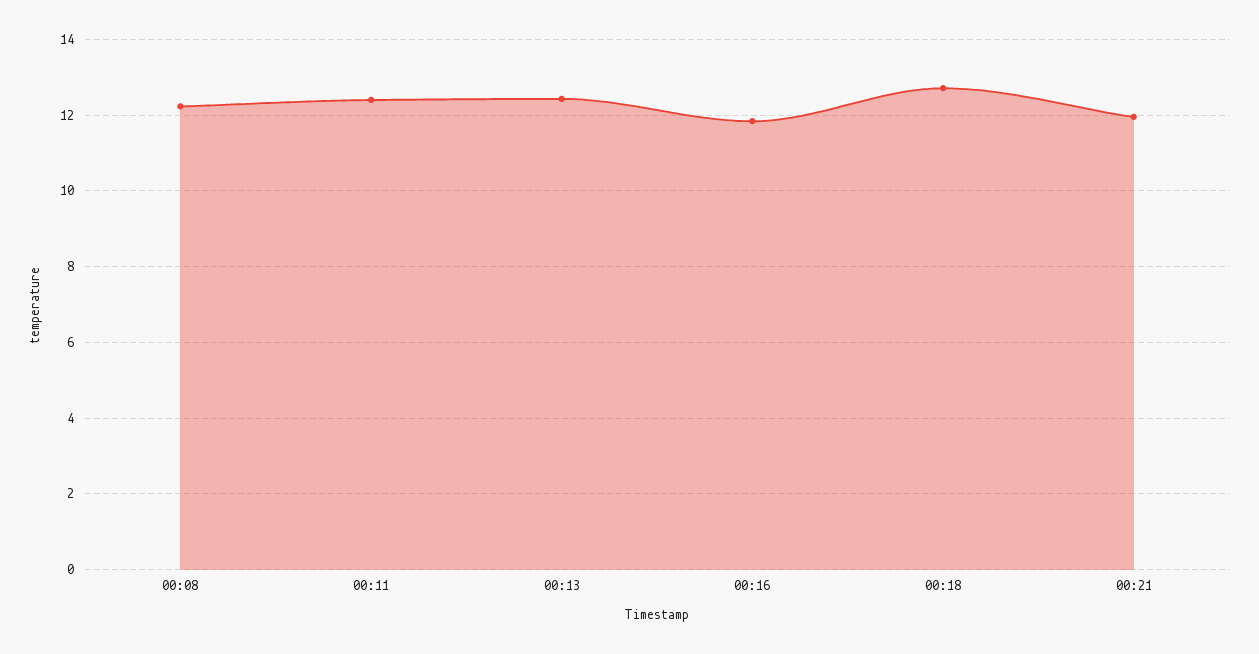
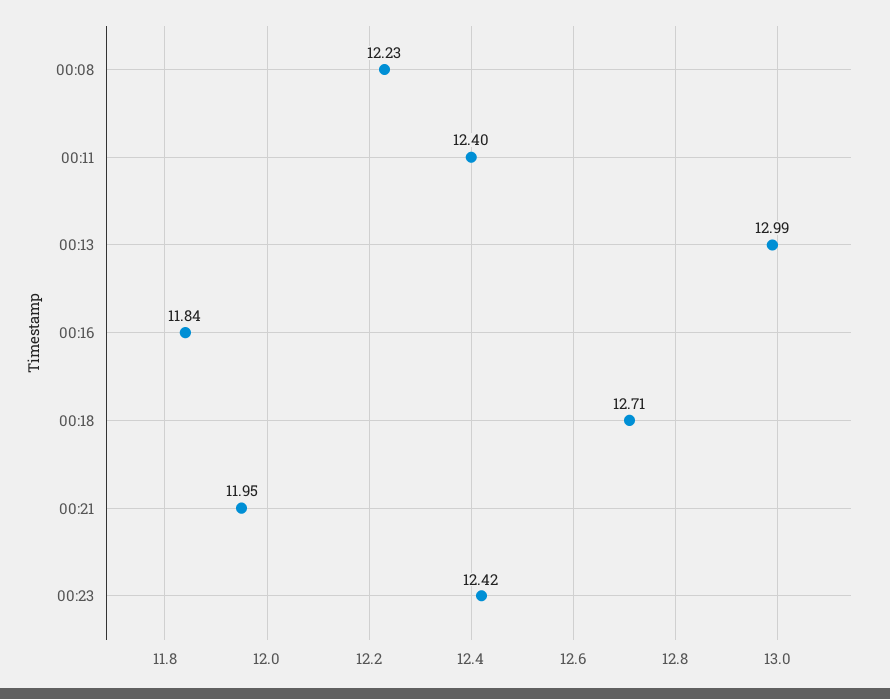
00:13: 12.4 -> 12.99
00:23: none -> 12.42

